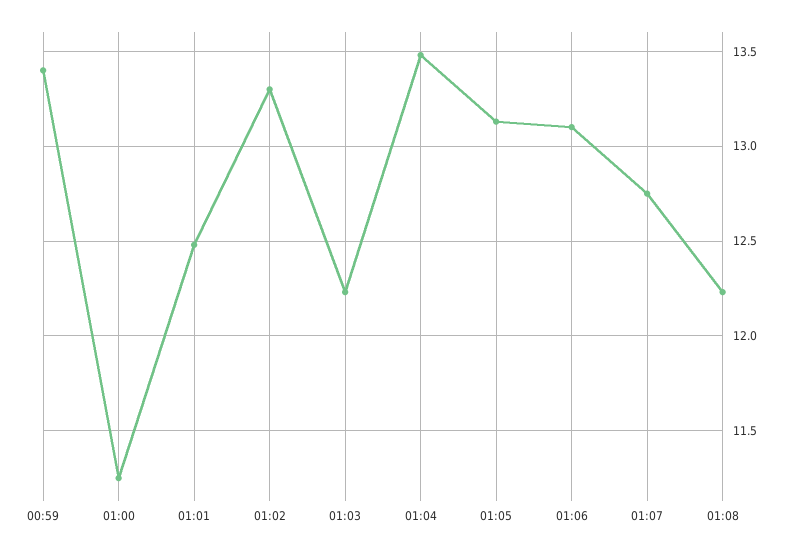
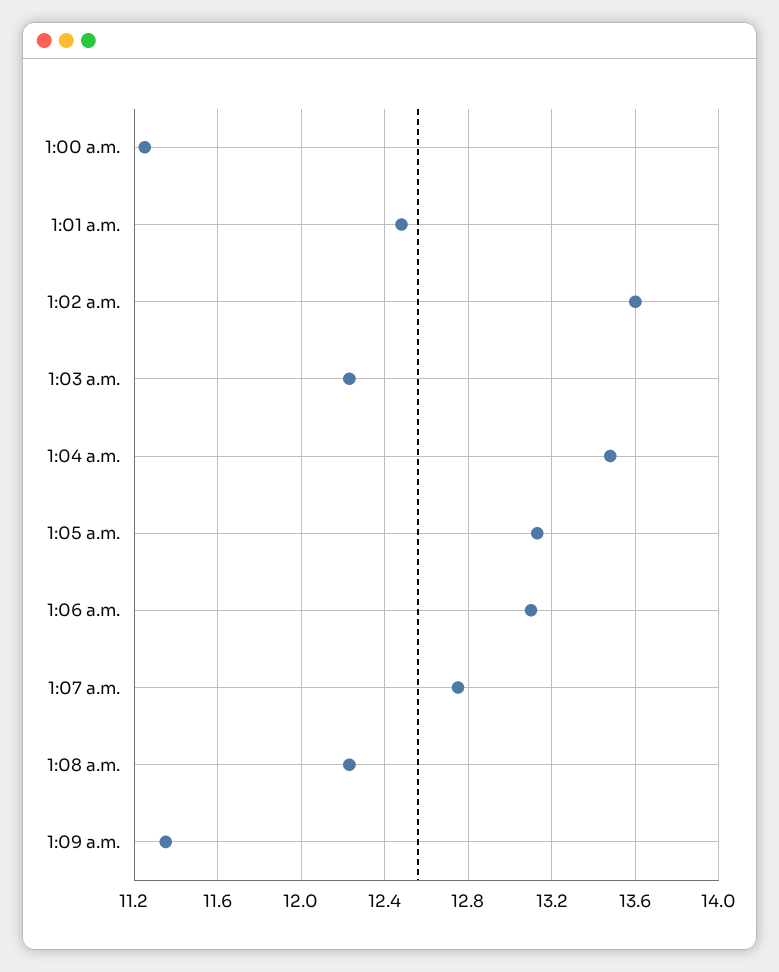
00:59: 13.4 -> none
01:02: 13.3 -> 13.6
1:09 a.m.: none -> 11.35

